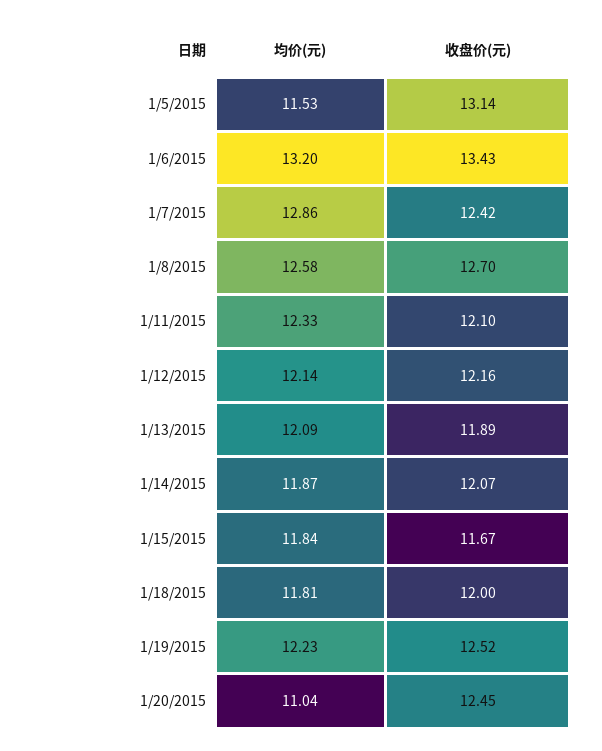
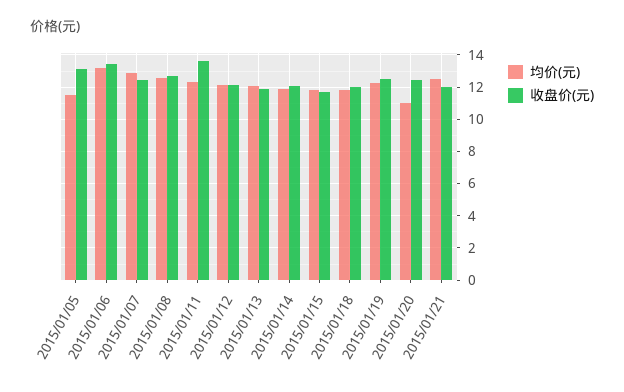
收盘价(元), 1/11/2015: 12.1 -> 13.5
均价(元), 2015/01/21: none -> 12.5
收盘价(元), 2015/01/21: none -> 12

